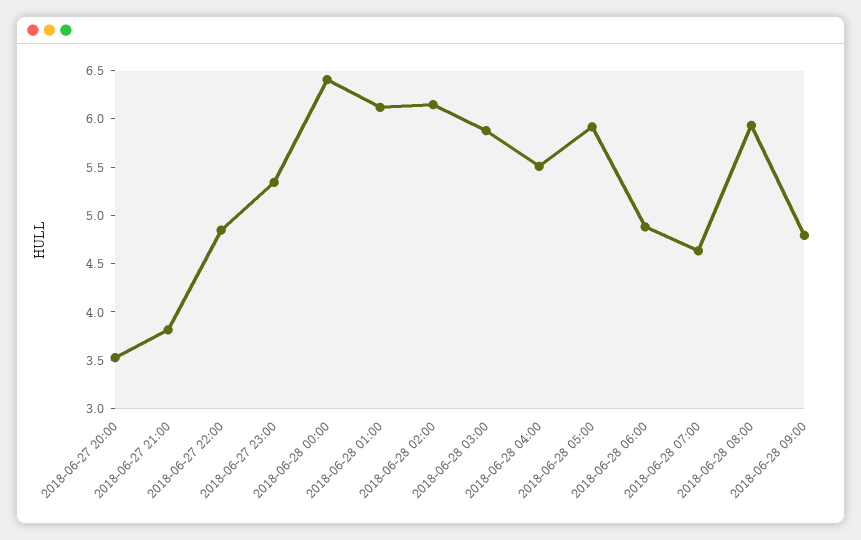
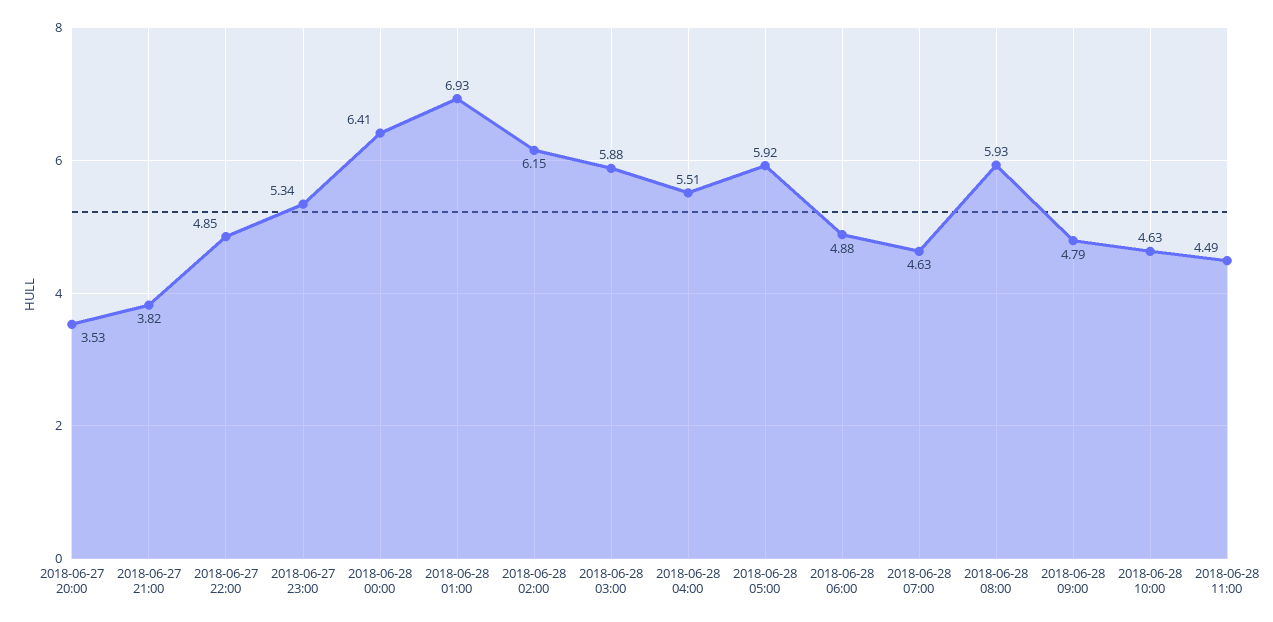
2018-06-28 01:00: 6.1 -> 6.93
2018-06-28 10:00: none -> 4.63
2018-06-28 11:00: none -> 4.49

